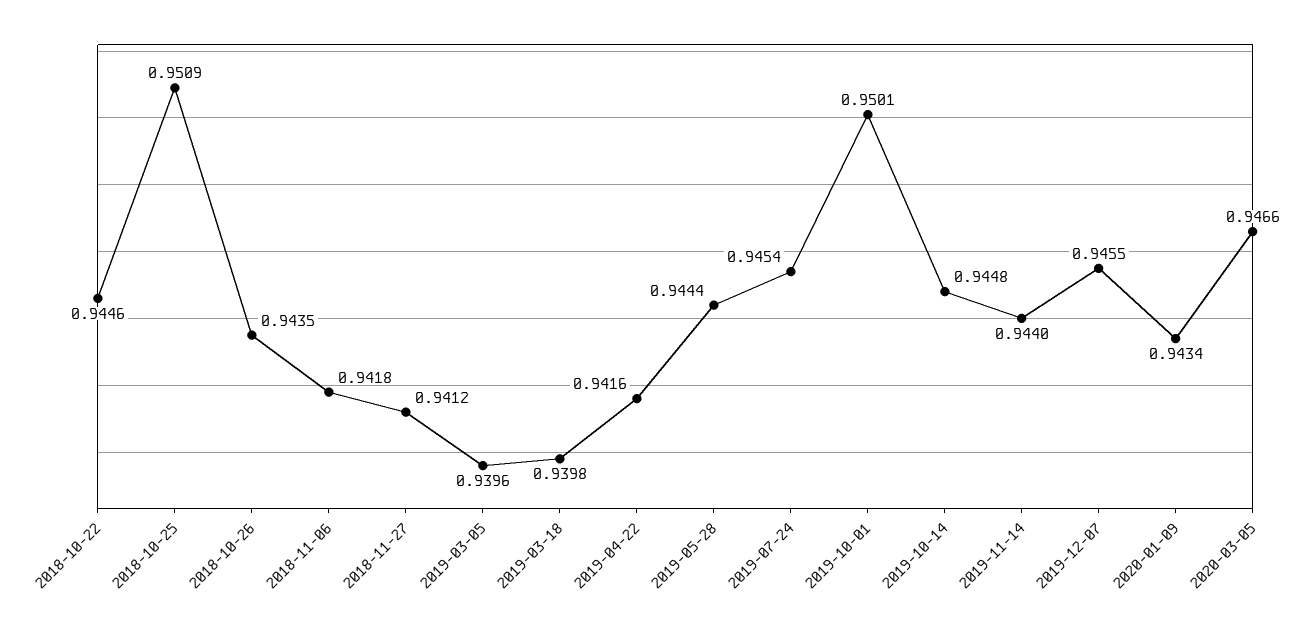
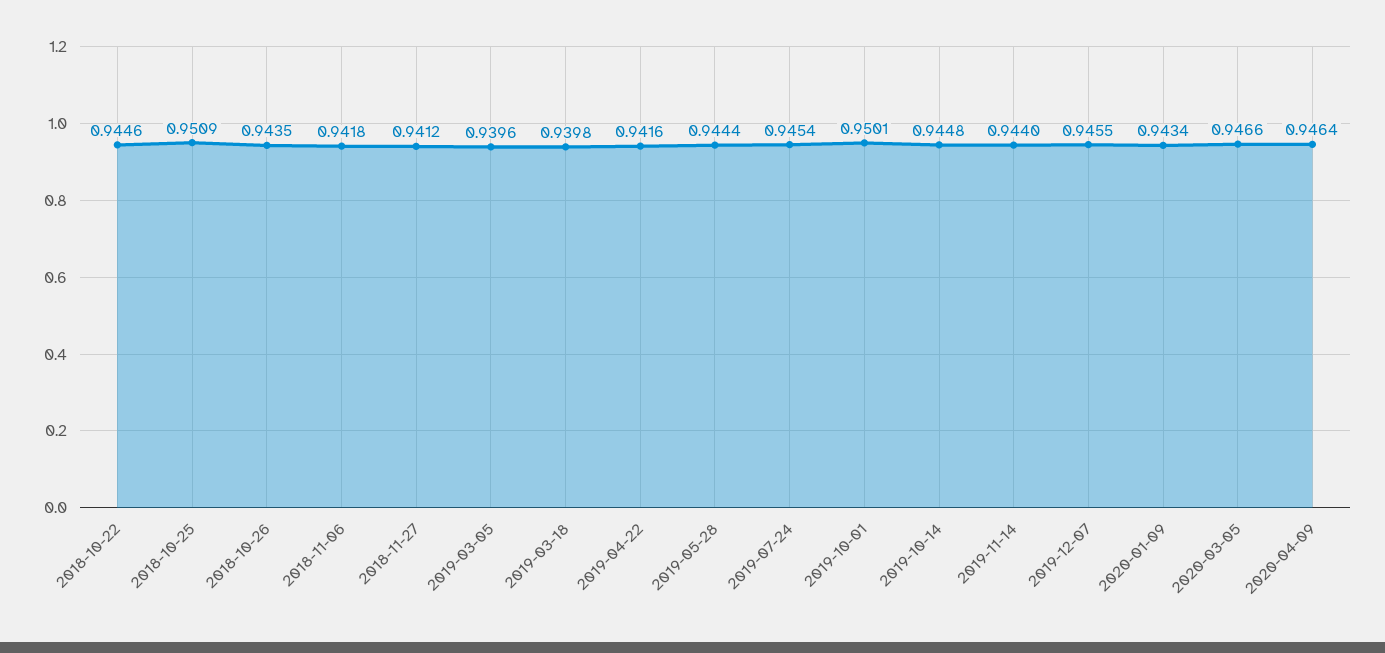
2020-04-09: none -> 0.9464

